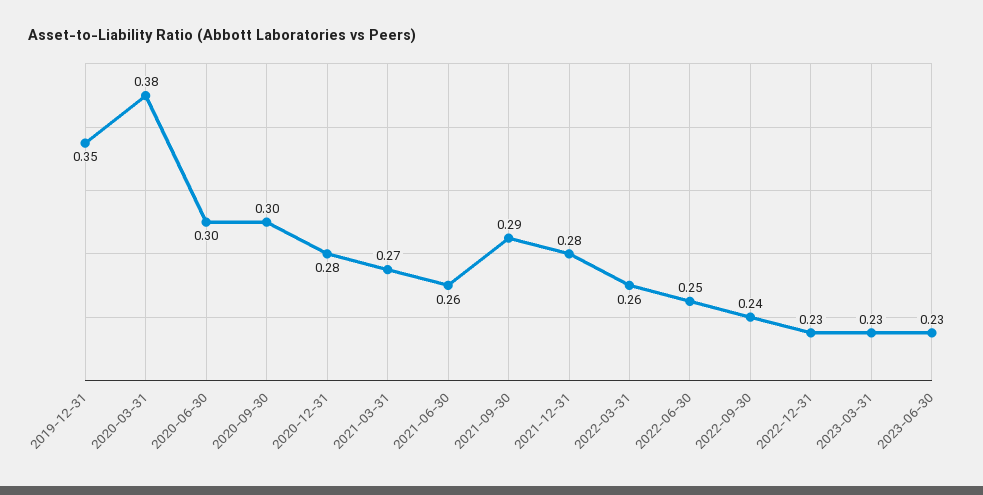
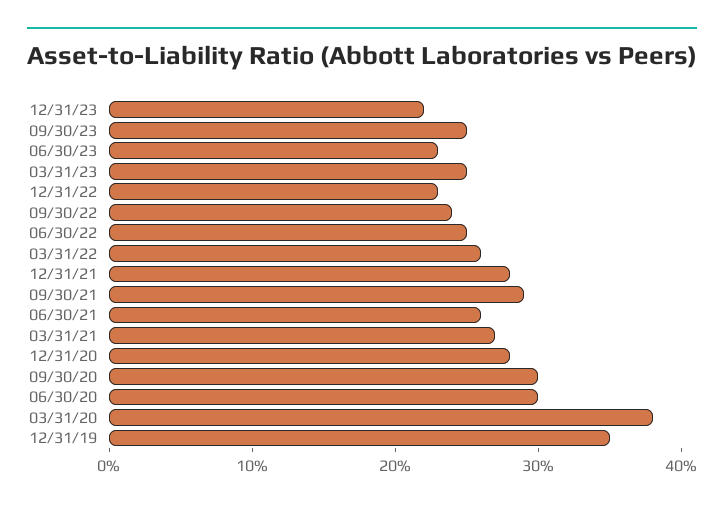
2023-03-31: 0.23 -> 0.25
12/31/23: none -> 0.22
09/30/23: none -> 0.25

